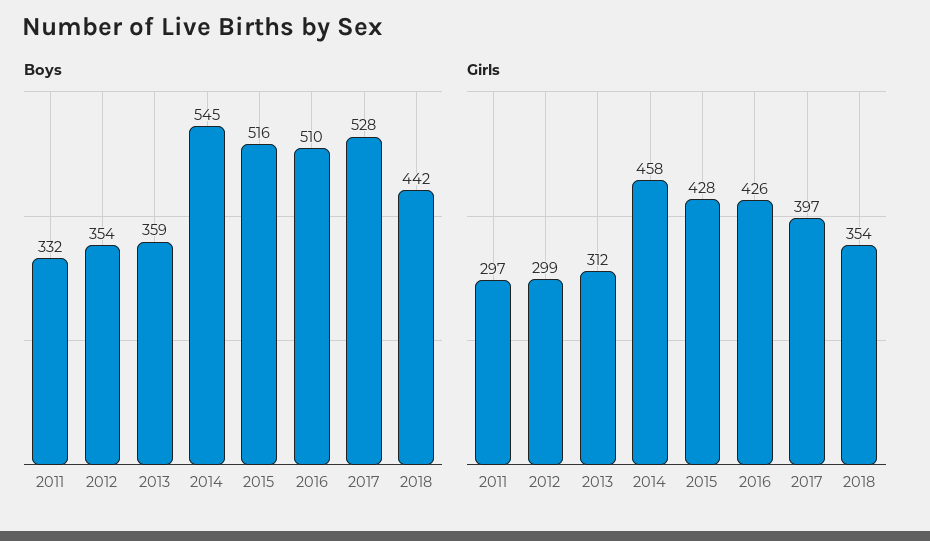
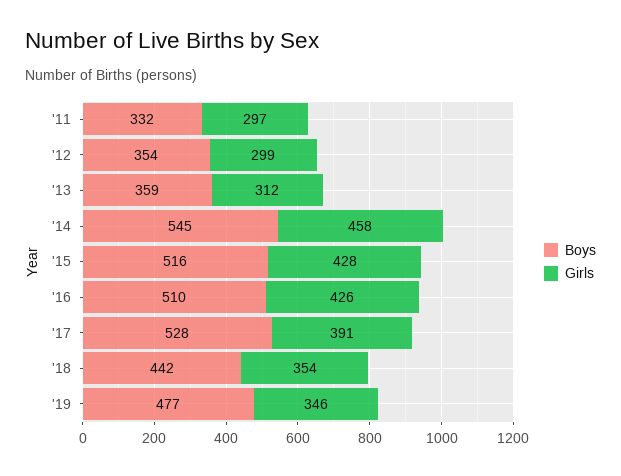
Girls, 2017: 397 -> 391
Boys, '19: none -> 477
Girls, '19: none -> 346

